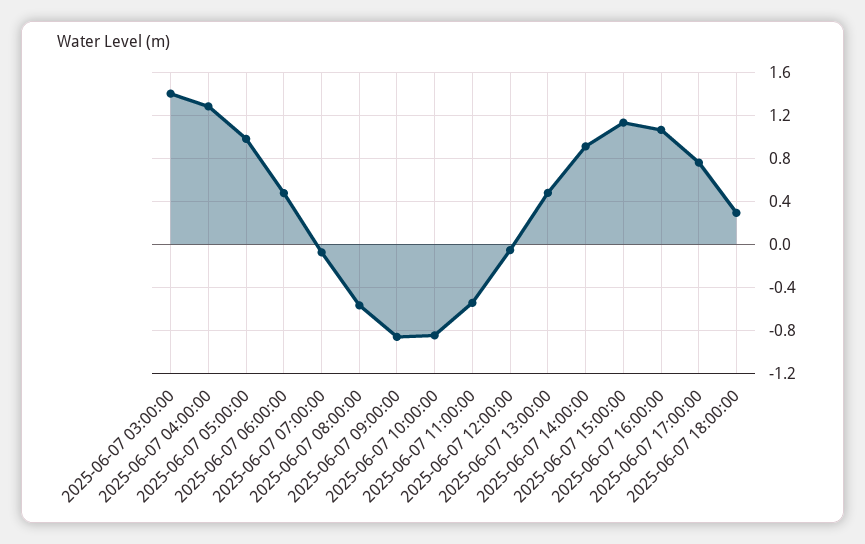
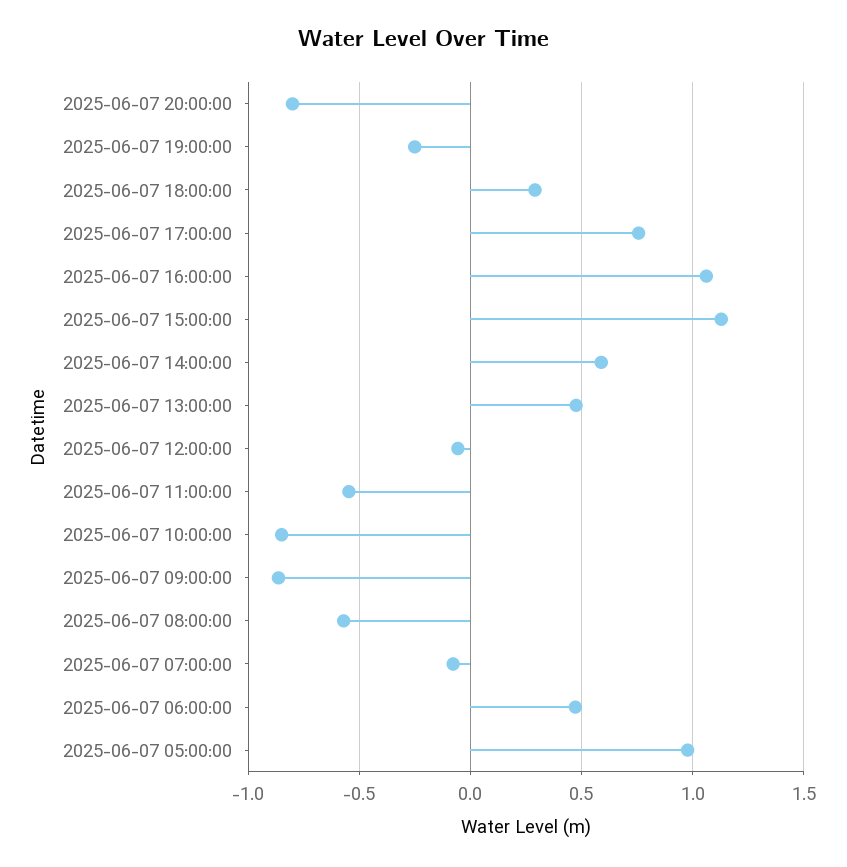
2025-06-07 03:00:00: 1.4 -> none
2025-06-07 04:00:00: 1.3 -> none
2025-06-07 14:00:00: 0.9 -> 0.6
2025-06-07 20:00:00: none -> -0.8
2025-06-07 19:00:00: none -> -0.25

